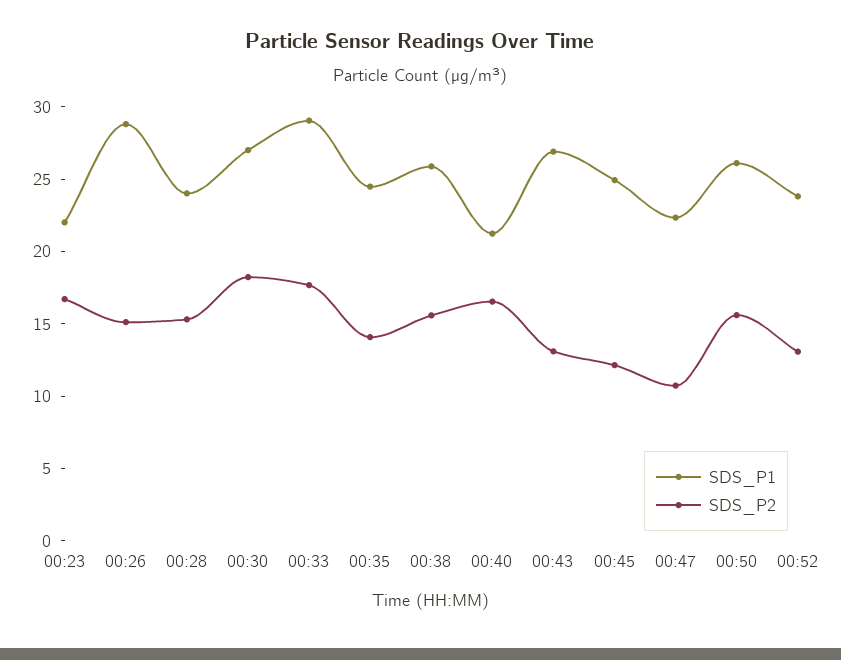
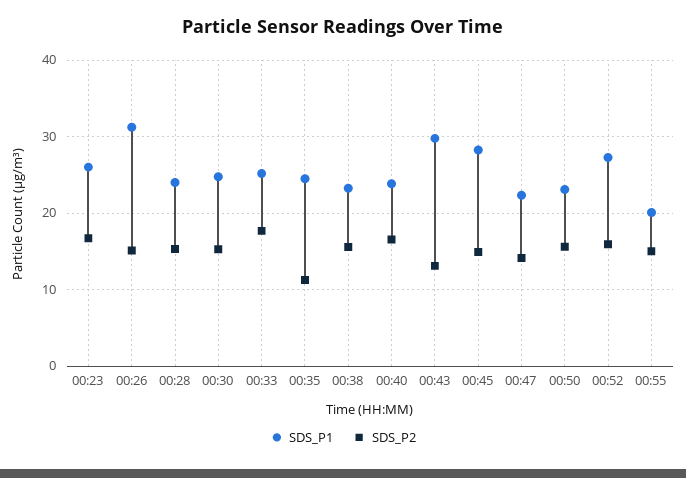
SDS_P1, 00:23: 22 -> 26
SDS_P1, 00:26: 29 -> 31
SDS_P1, 00:30: 27 -> 25
SDS_P2, 00:30: 18 -> 15
SDS_P1, 00:33: 29 -> 25
SDS_P2, 00:35: 14 -> 11
SDS_P1, 00:38: 26 -> 23
SDS_P1, 00:40: 21 -> 24
SDS_P1, 00:43: 27 -> 30
SDS_P1, 00:45: 25 -> 28
SDS_P2, 00:45: 12 -> 15
SDS_P2, 00:47: 11 -> 14
SDS_P1, 00:50: 26 -> 23
SDS_P1, 00:52: 24 -> 27
SDS_P2, 00:52: 13 -> 16
SDS_P1, 00:55: none -> 20
SDS_P2, 00:55: none -> 15

